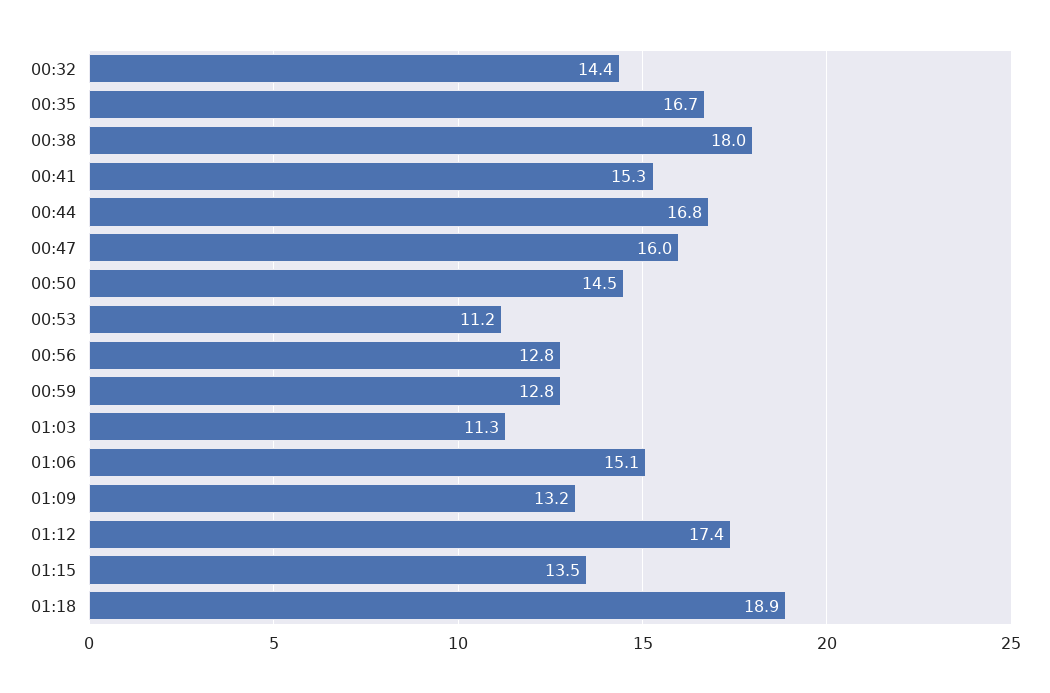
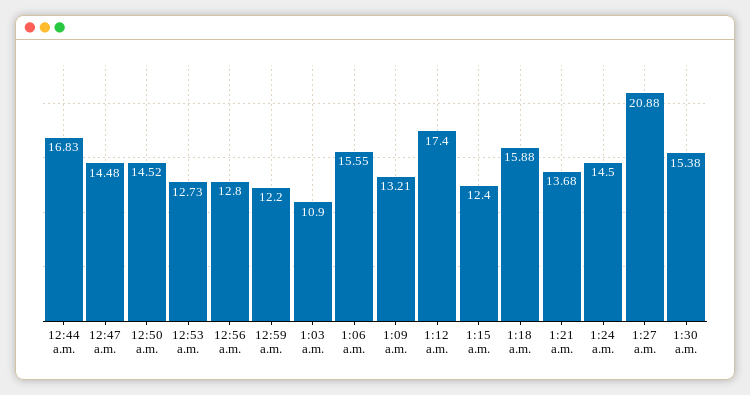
00:32: 14.4 -> none
00:35: 16.7 -> none
00:38: 18 -> none
00:41: 15.3 -> none
00:47: 16 -> 14.48
00:53: 11.2 -> 12.73
00:59: 12.8 -> 12.2
01:03: 11.3 -> 10.9
01:06: 15.1 -> 15.55
01:15: 13.5 -> 12.4
01:18: 18.9 -> 15.88
1:21 a.m.: none -> 13.68
1:24 a.m.: none -> 14.5
1:27 a.m.: none -> 20.88
1:30 a.m.: none -> 15.38

